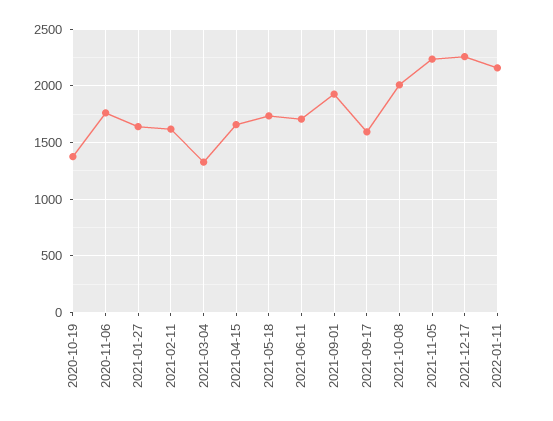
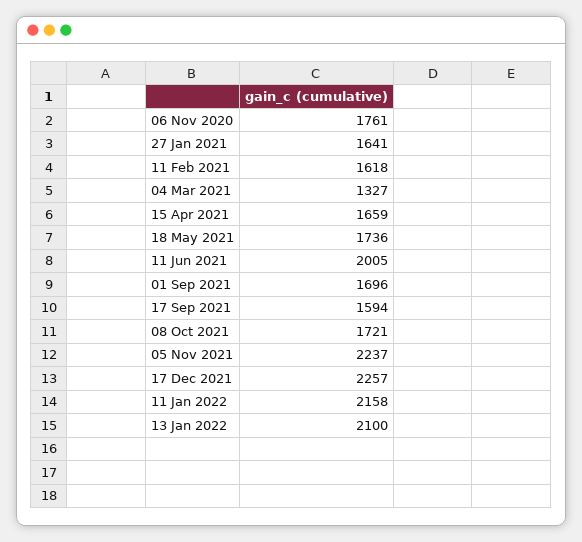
2020-10-19: 1400 -> none
2021-06-11: 1700 -> 2005
2021-09-01: 1900 -> 1696
2021-10-08: 2000 -> 1721
13 Jan 2022: none -> 2100

